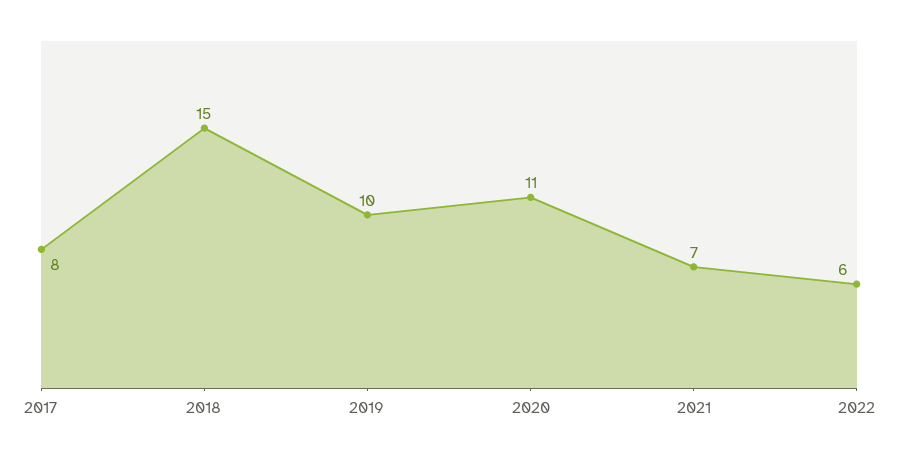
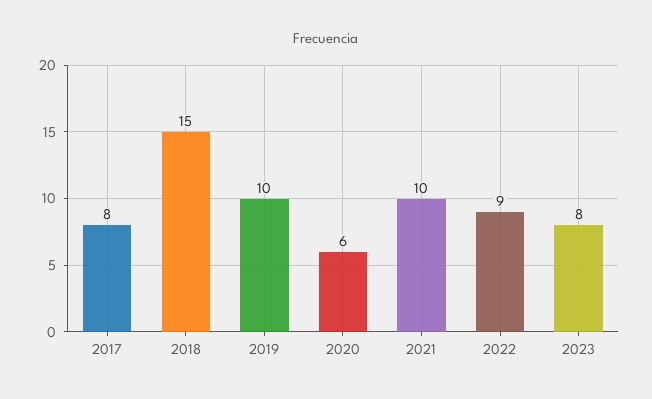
2020: 11 -> 6
2021: 7 -> 10
2022: 6 -> 9
2023: none -> 8

